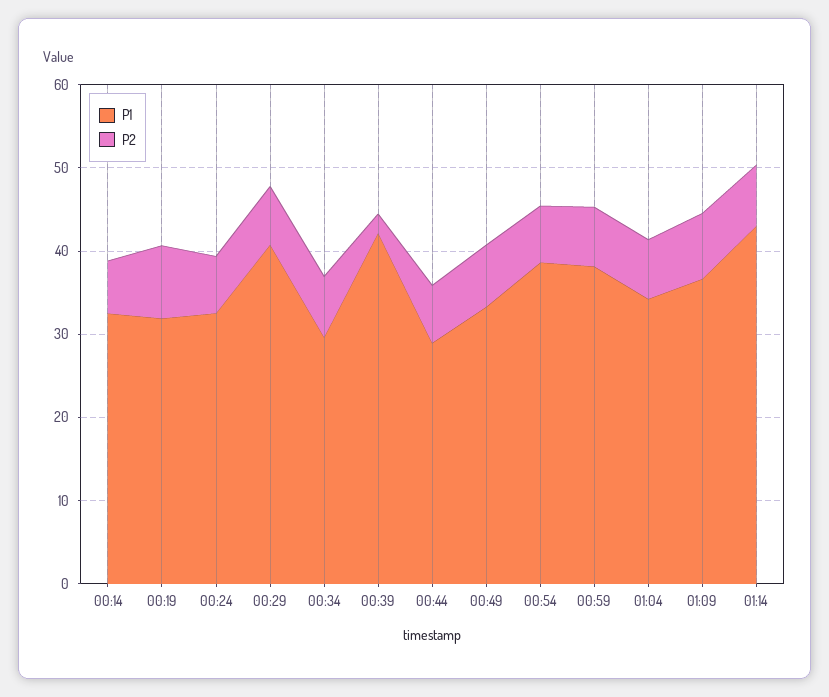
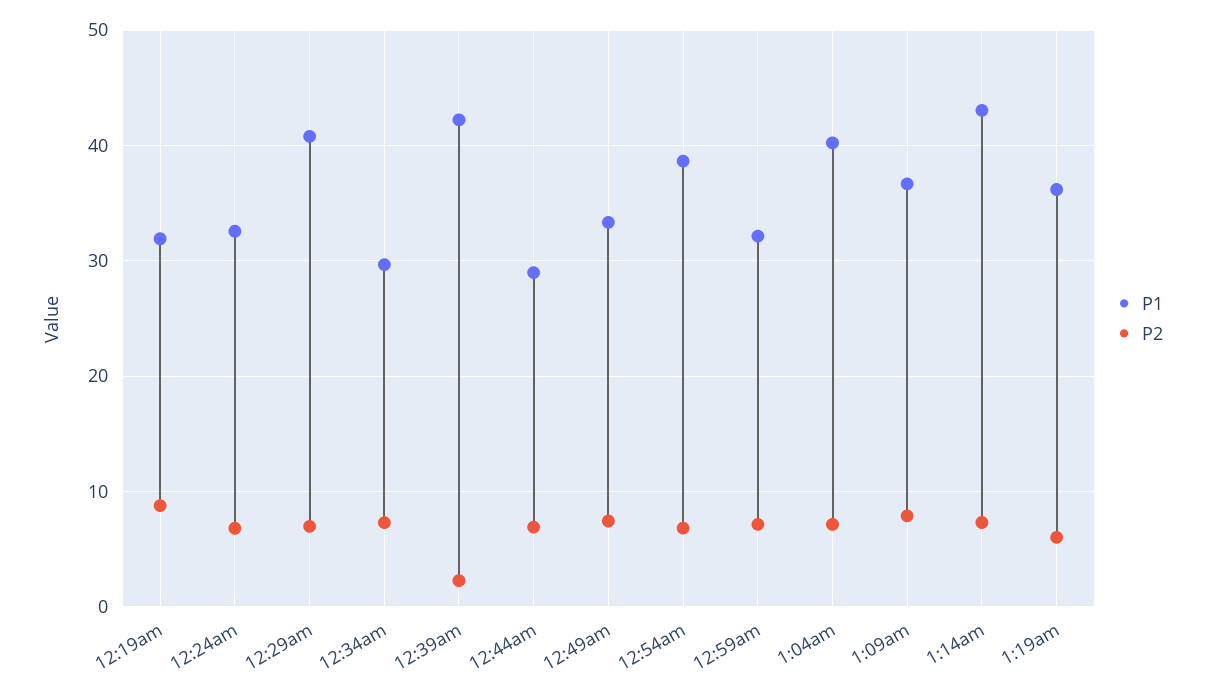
P1, 00:14: 32 -> none
P2, 00:14: 6 -> none
P1, 00:59: 38 -> 32
P1, 01:04: 34 -> 40
P1, 1:19am: none -> 36
P2, 1:19am: none -> 6

